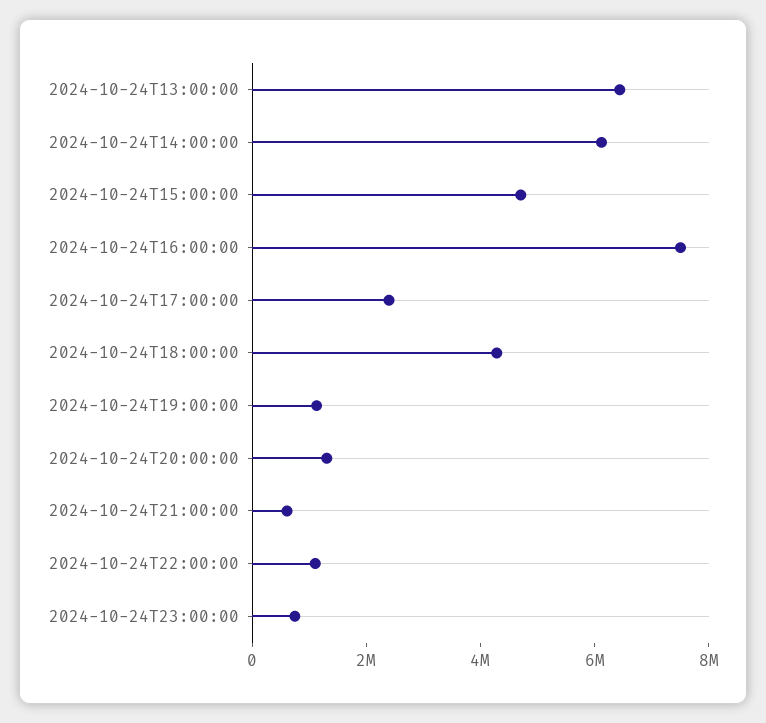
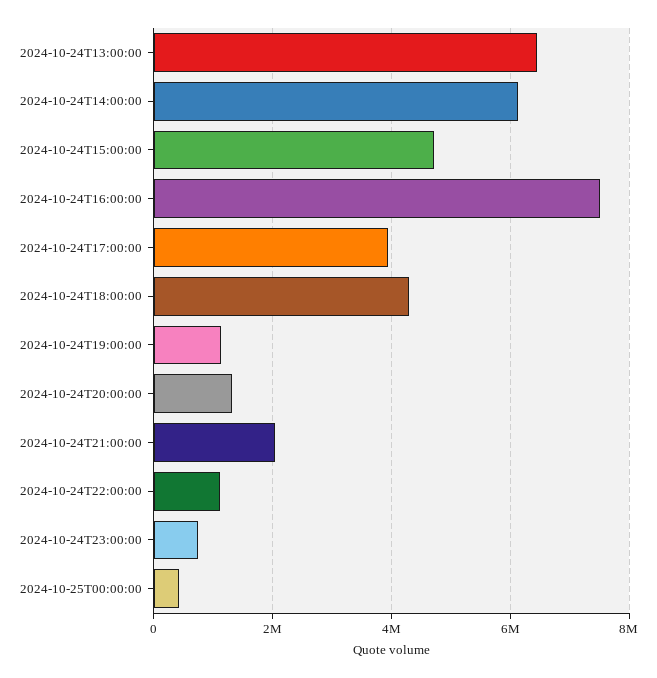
2024-10-24T17:00:00: 2500000 -> 4000000
2024-10-24T21:00:00: 500000 -> 2000000
2024-10-25T00:00:00: none -> 400000

